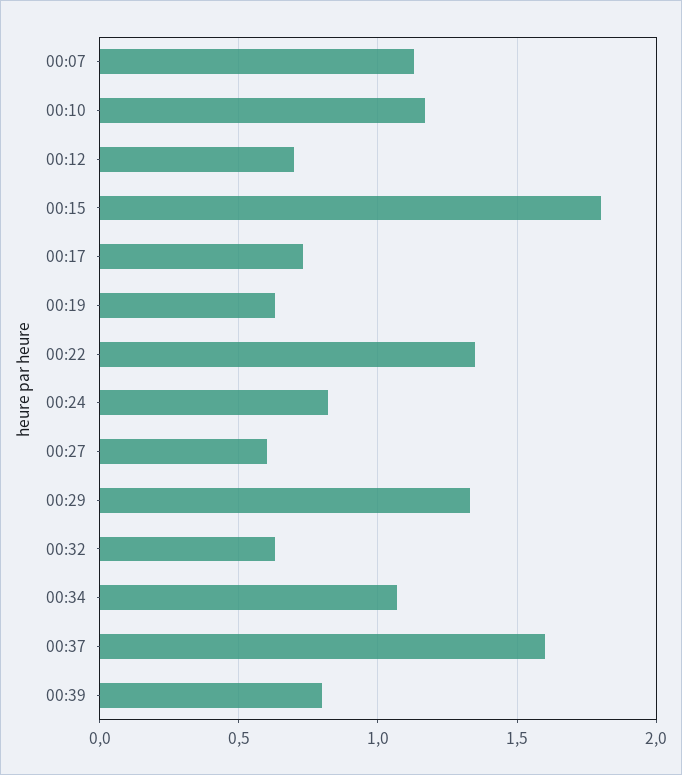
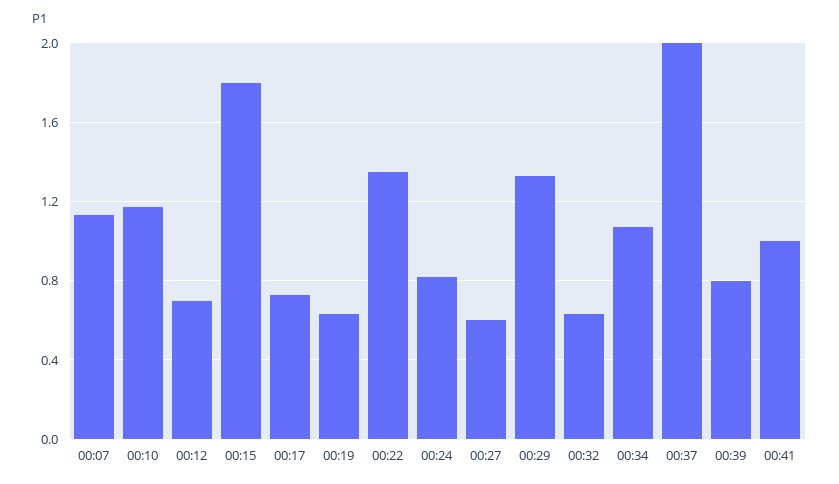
00:37: 1.6 -> 2
00:41: none -> 1

